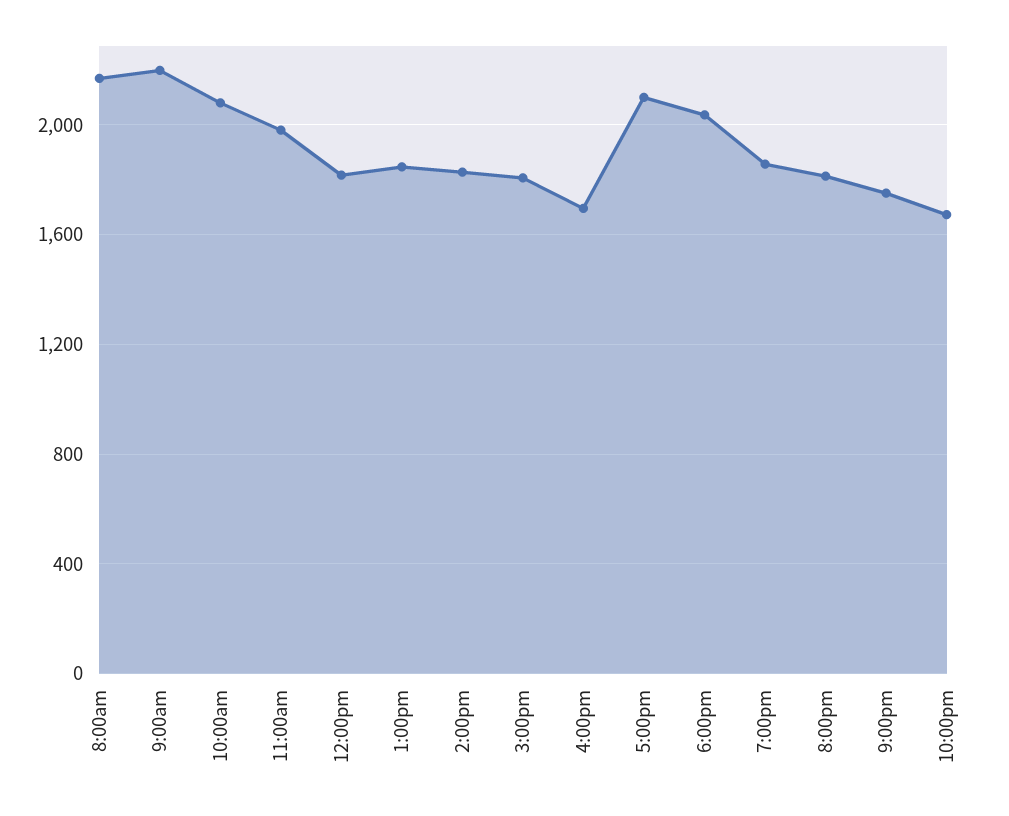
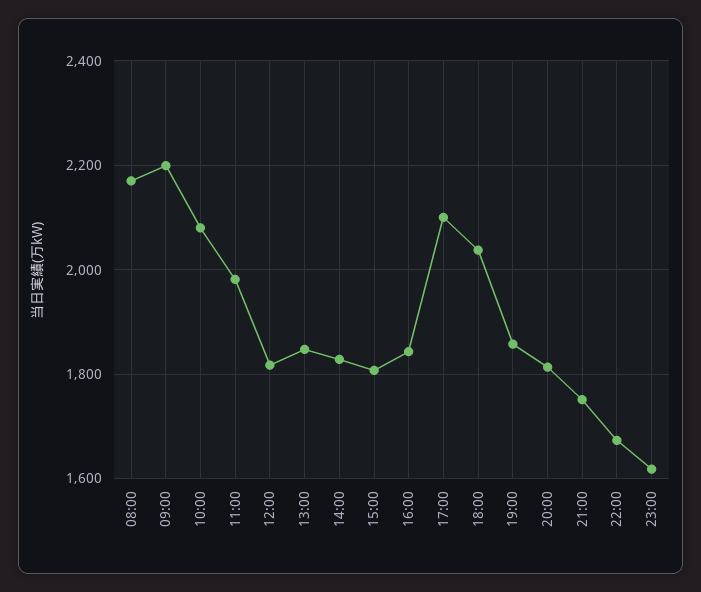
4:00pm: 1700 -> 1840
23:00: none -> 1620

